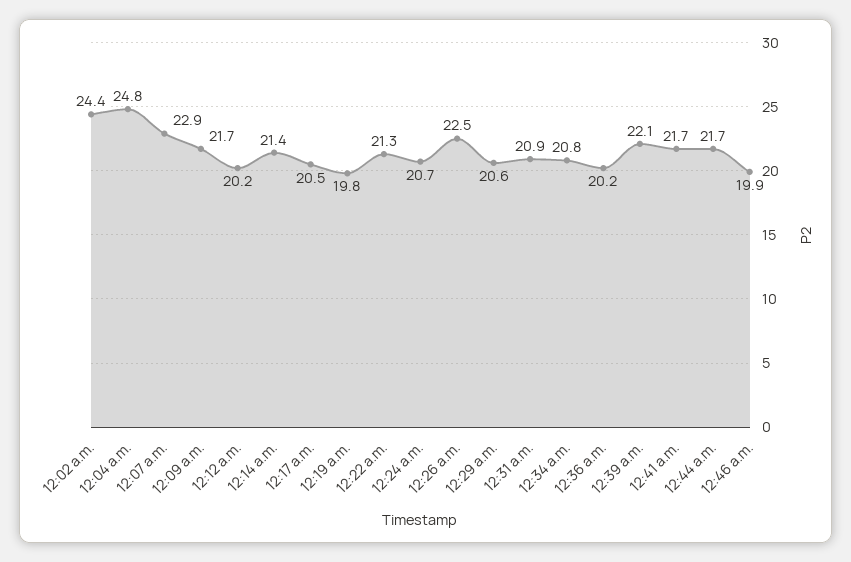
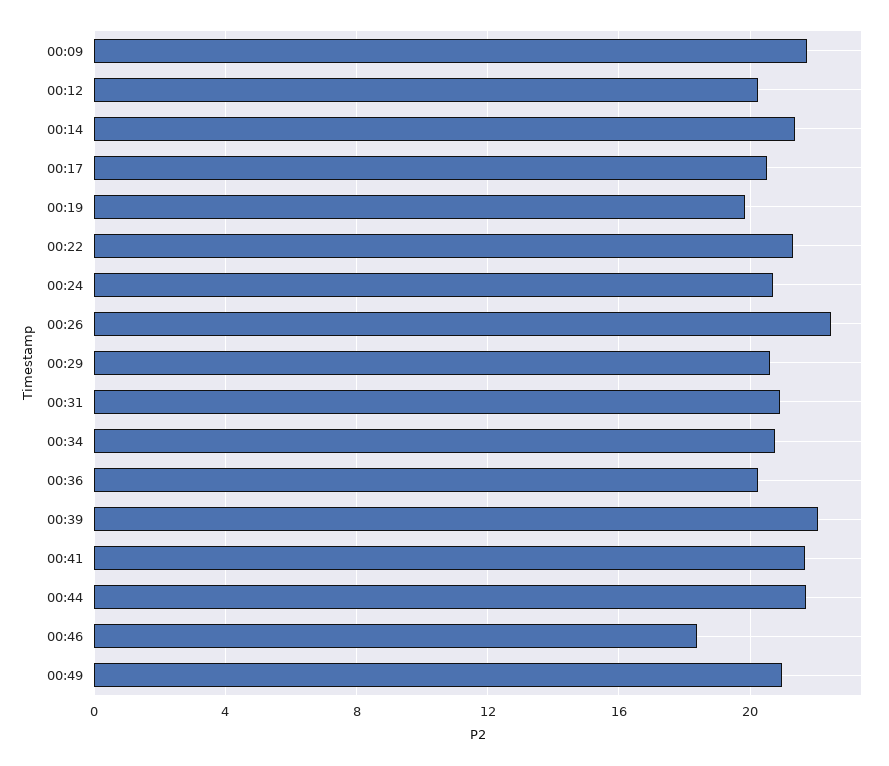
12:02 a.m.: 24.4 -> none
12:04 a.m.: 24.8 -> none
12:07 a.m.: 22.9 -> none
12:46 a.m.: 19.9 -> 18.5
00:49: none -> 21

